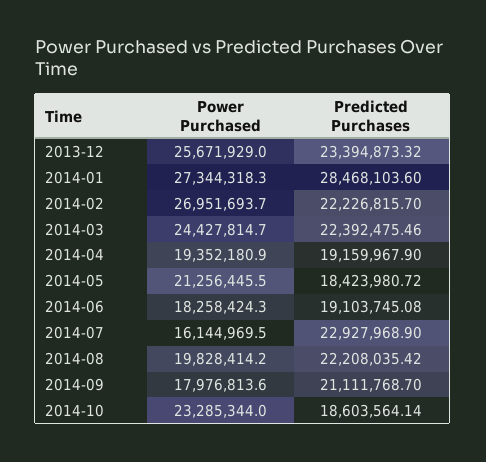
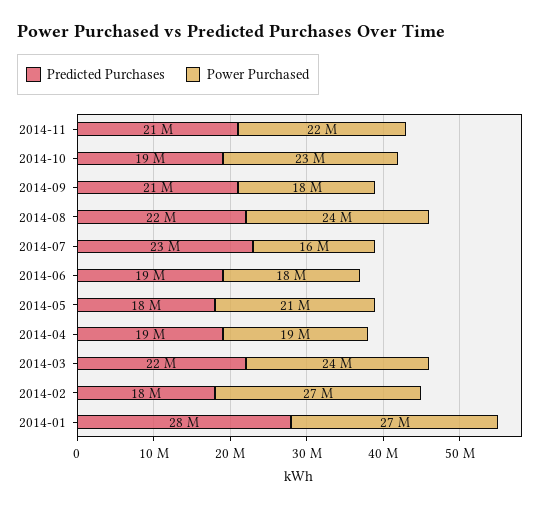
Power Purchased, 2013-12: 25671929 -> none
Predicted Purchases, 2013-12: 23394873.32 -> none
Predicted Purchases, 2014-02: 22226815.7 -> 18000000
Power Purchased, 2014-08: 19828414.2 -> 24000000
Predicted Purchases, 2014-11: none -> 21000000
Power Purchased, 2014-11: none -> 22000000

